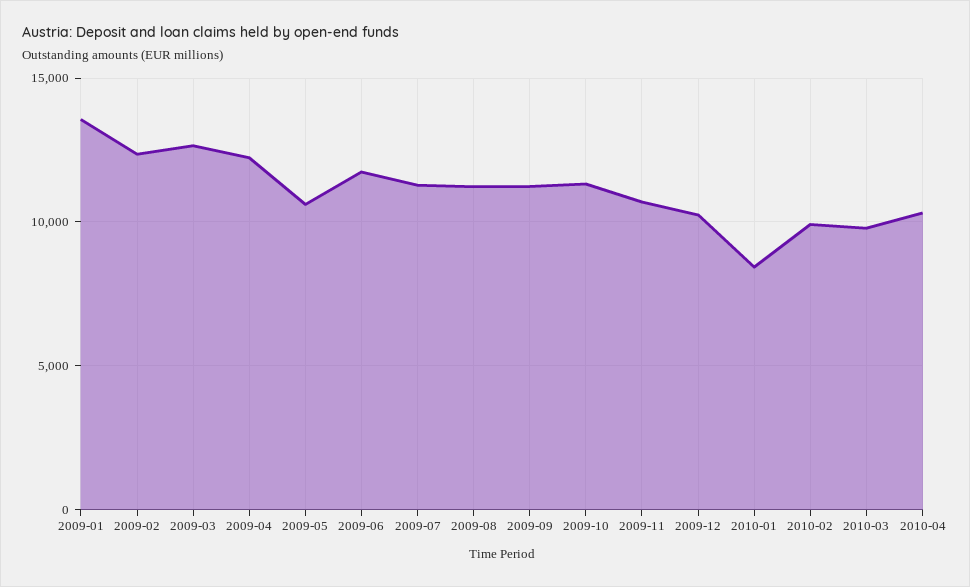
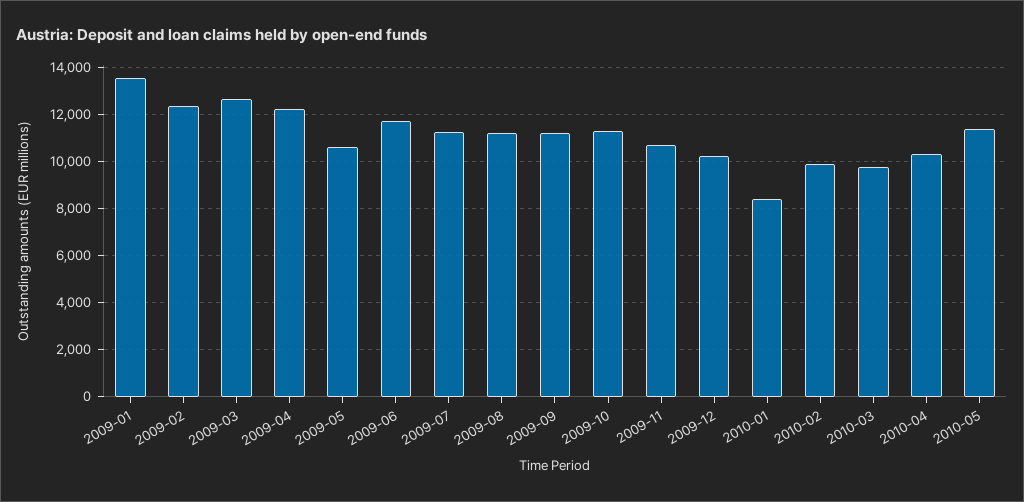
2010-05: none -> 11500

